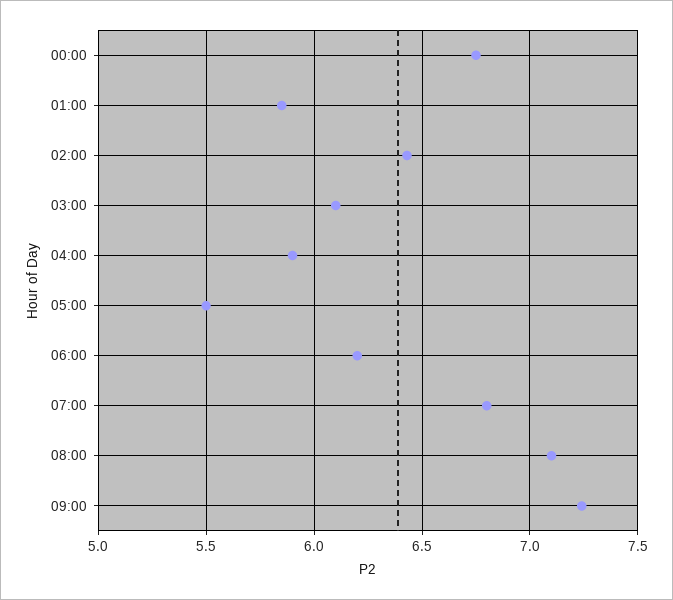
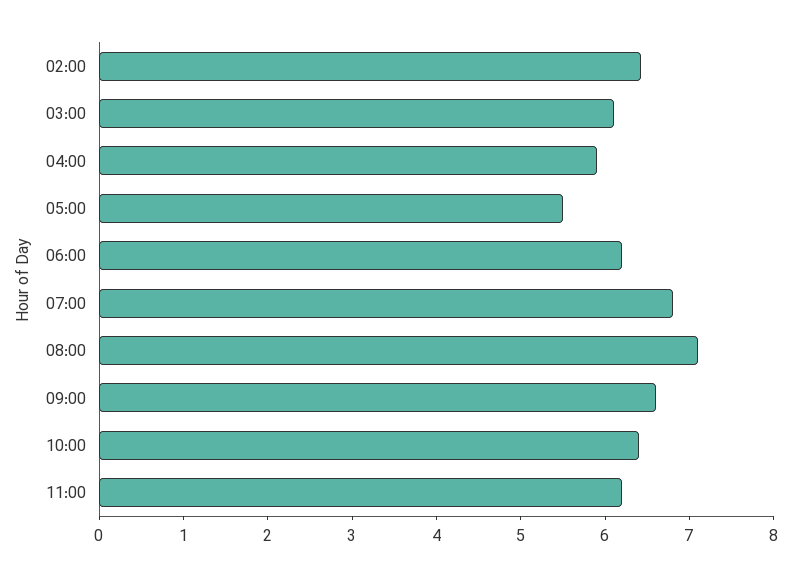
00:00: 6.75 -> none
01:00: 5.85 -> none
09:00: 7.25 -> 6.6
10:00: none -> 6.4
11:00: none -> 6.2

